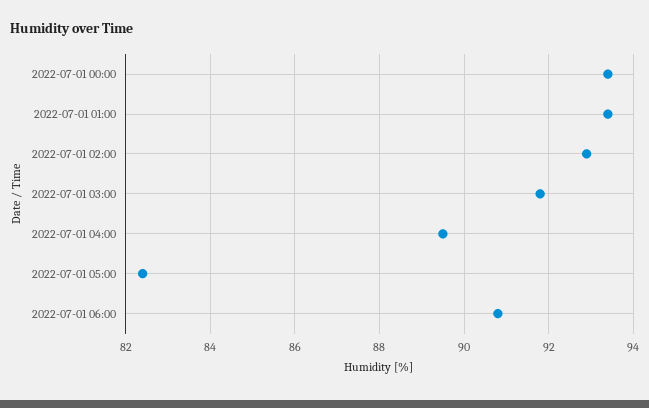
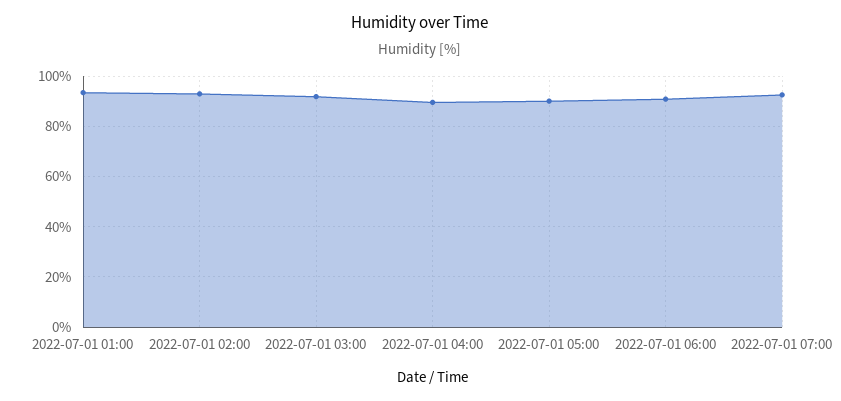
2022-07-01 00:00: 93.5 -> none
2022-07-01 05:00: 82.5 -> 90
2022-07-01 07:00: none -> 92.5

